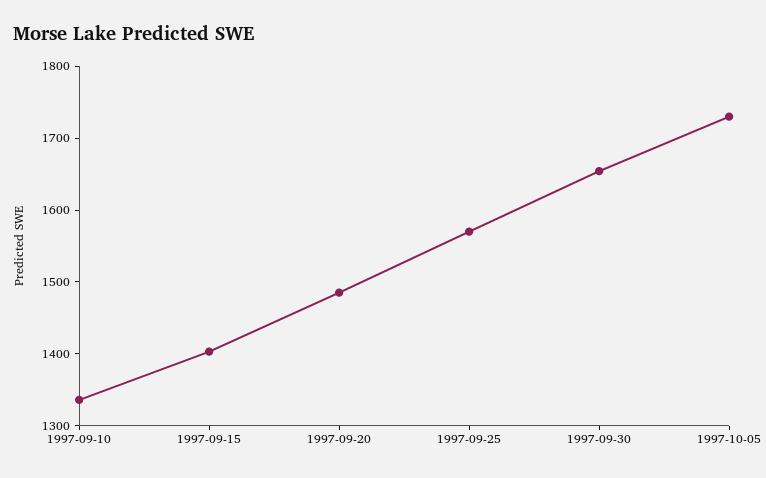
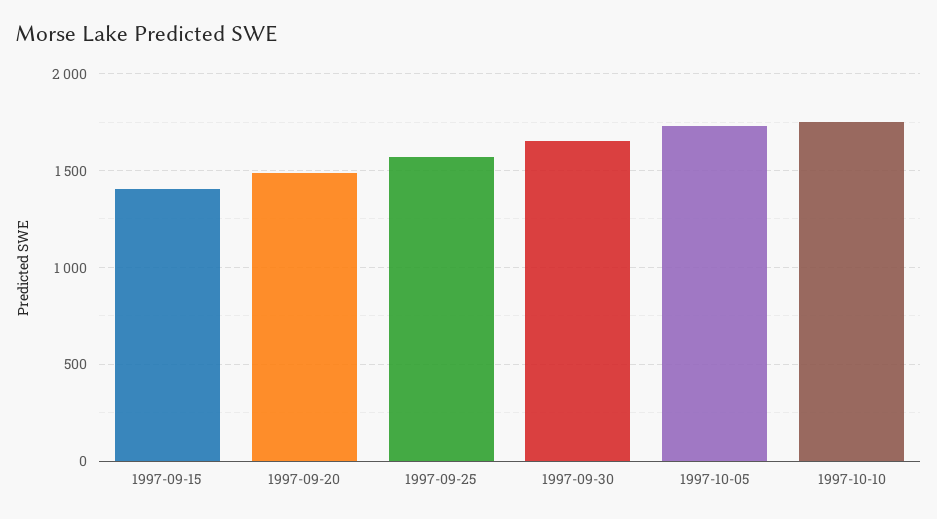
1997-09-10: 1340 -> none
1997-10-10: none -> 1750

